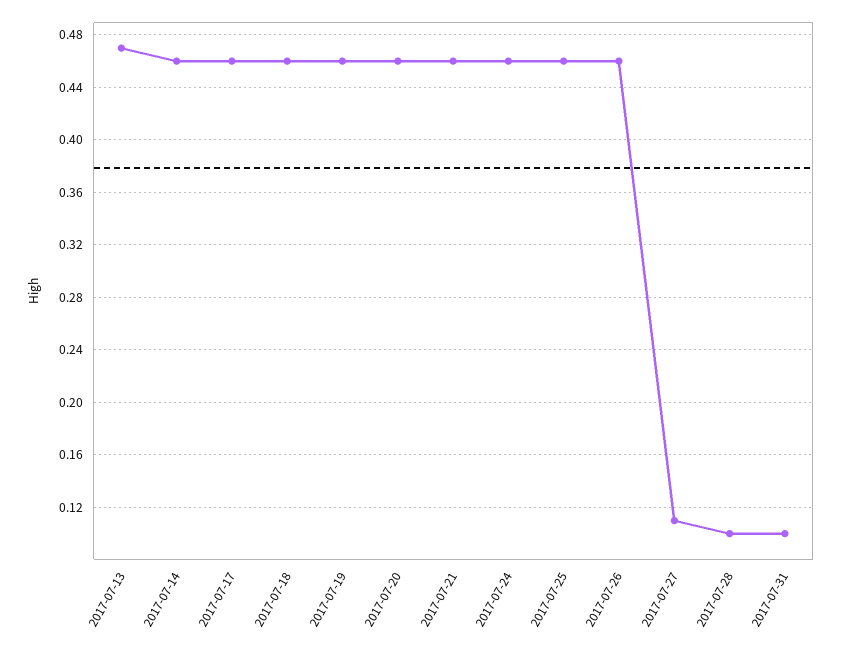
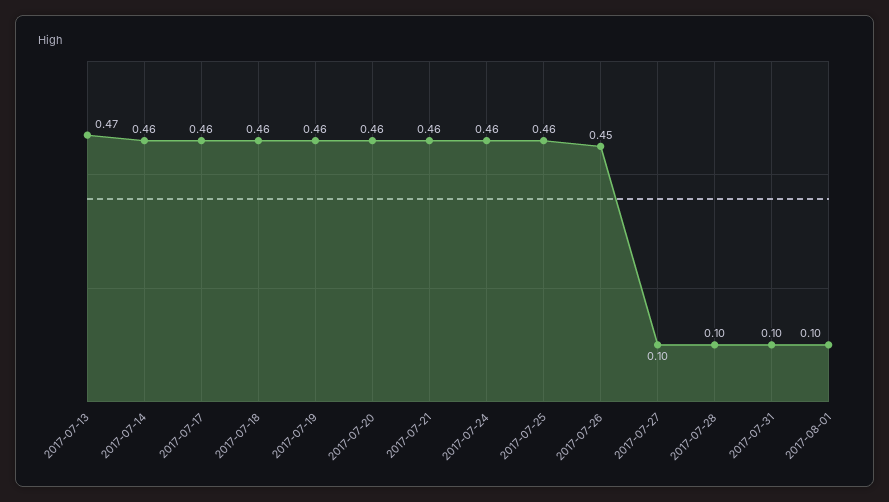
2017-07-26: 0.46 -> 0.45
2017-07-27: 0.11 -> 0.1
2017-08-01: none -> 0.1

